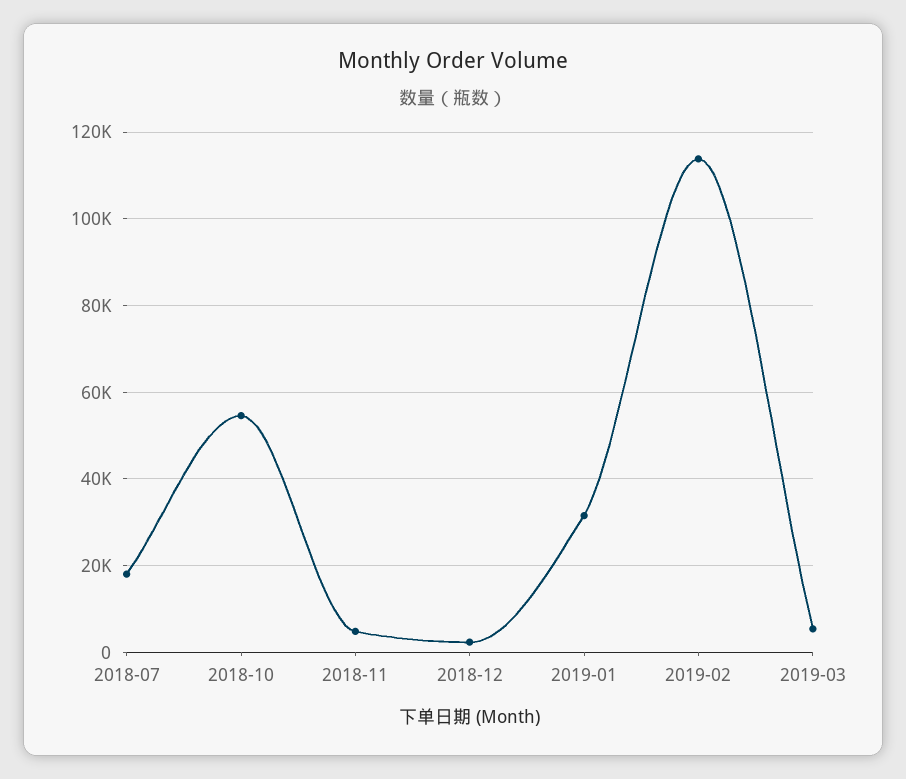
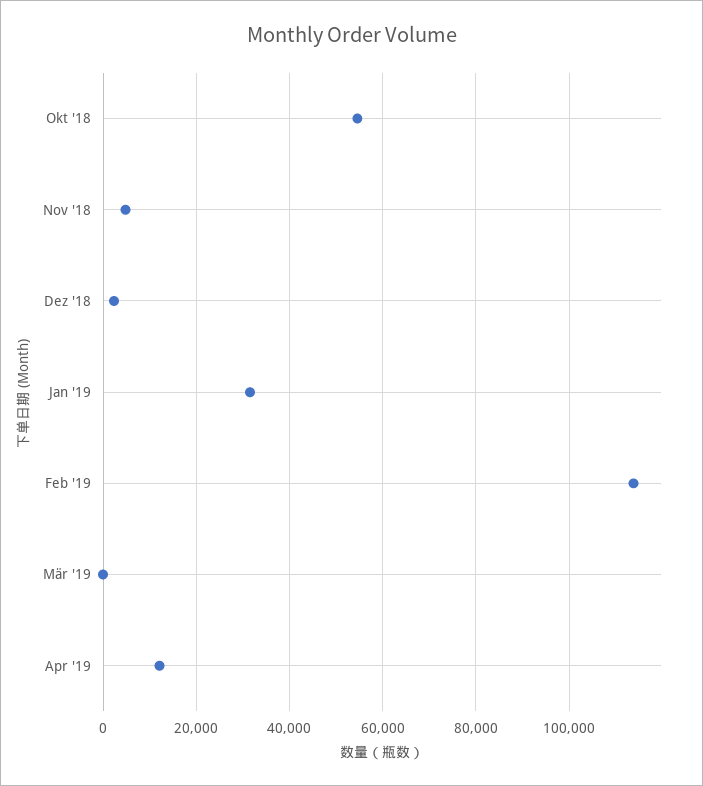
2018-07: 18000 -> none
2019-03: 6000 -> 0
Apr '19: none -> 12000

